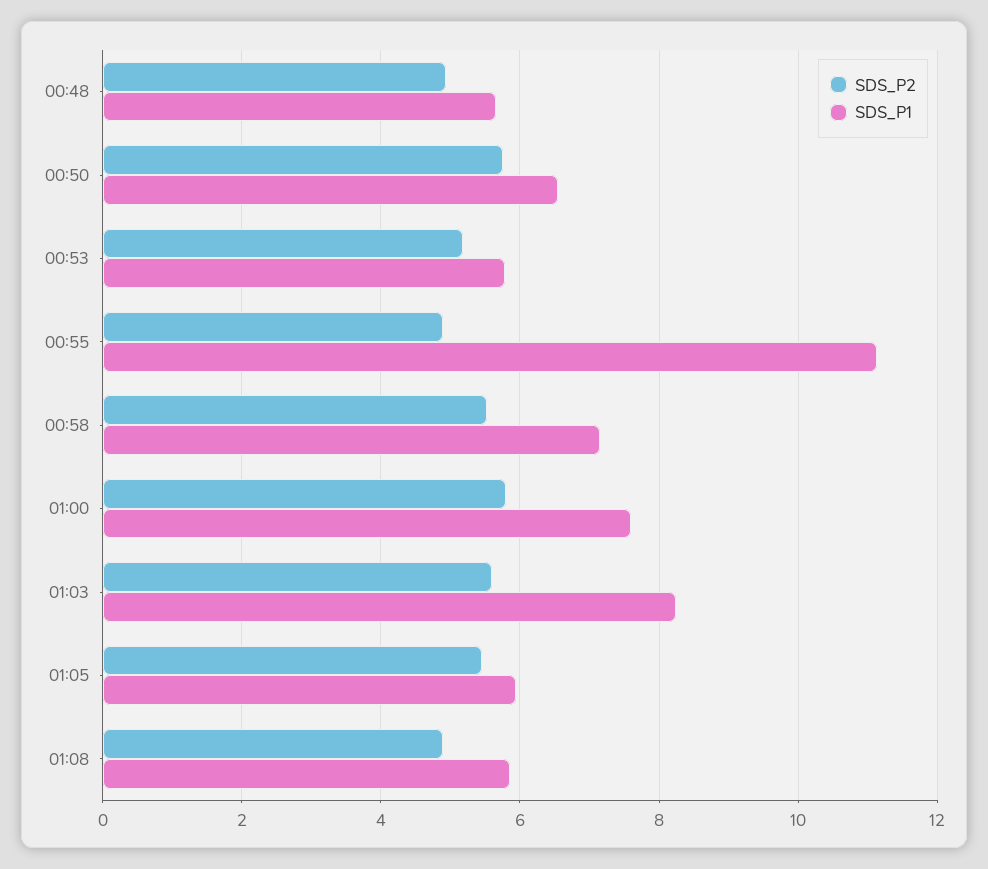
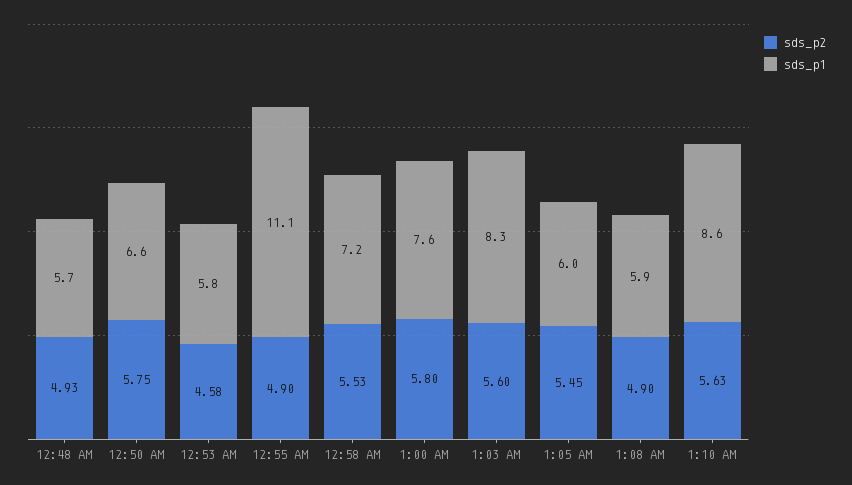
SDS_P2, 00:53: 5.2 -> 4.58
SDS_P2, 1:10 AM: none -> 5.63
SDS_P1, 1:10 AM: none -> 8.6

